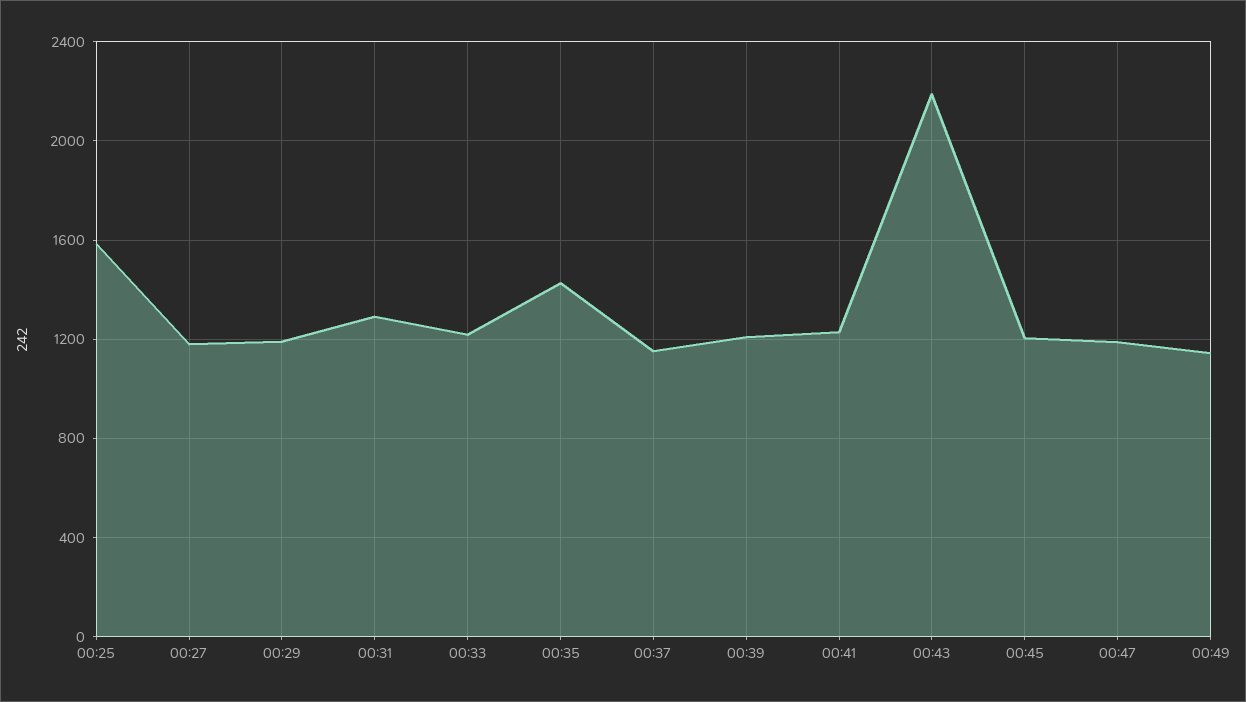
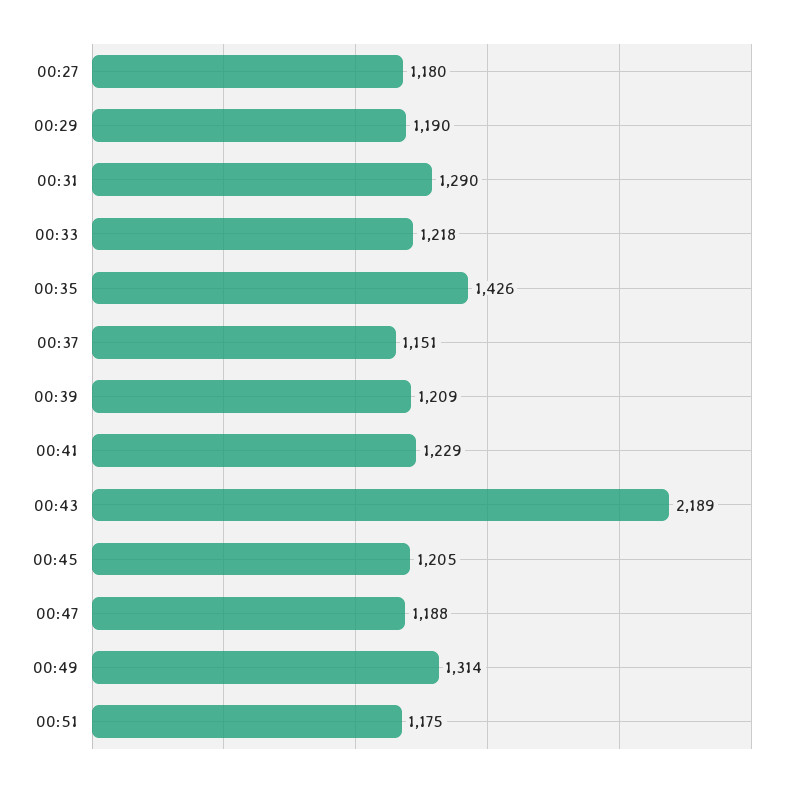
00:25: 1600 -> none
00:49: 1150 -> 1314
00:51: none -> 1175

